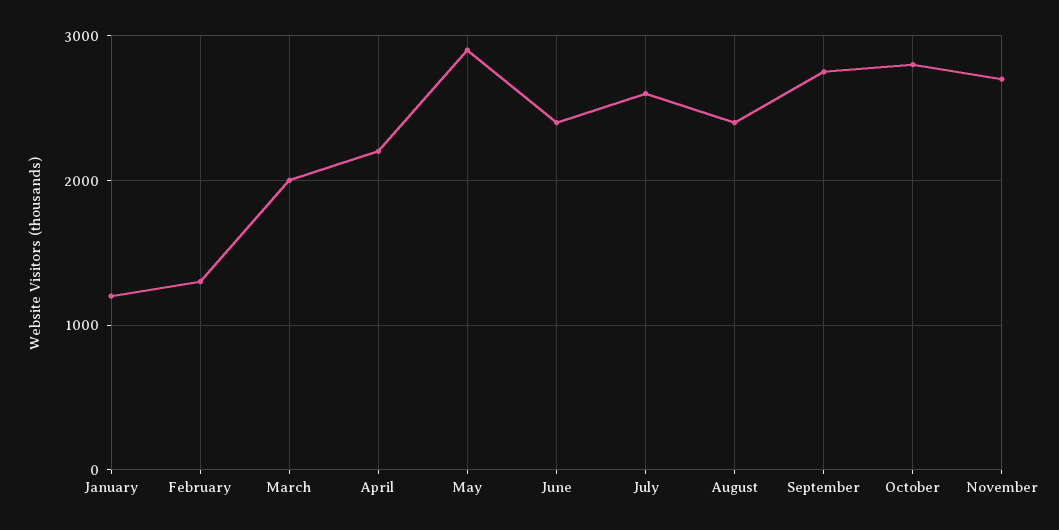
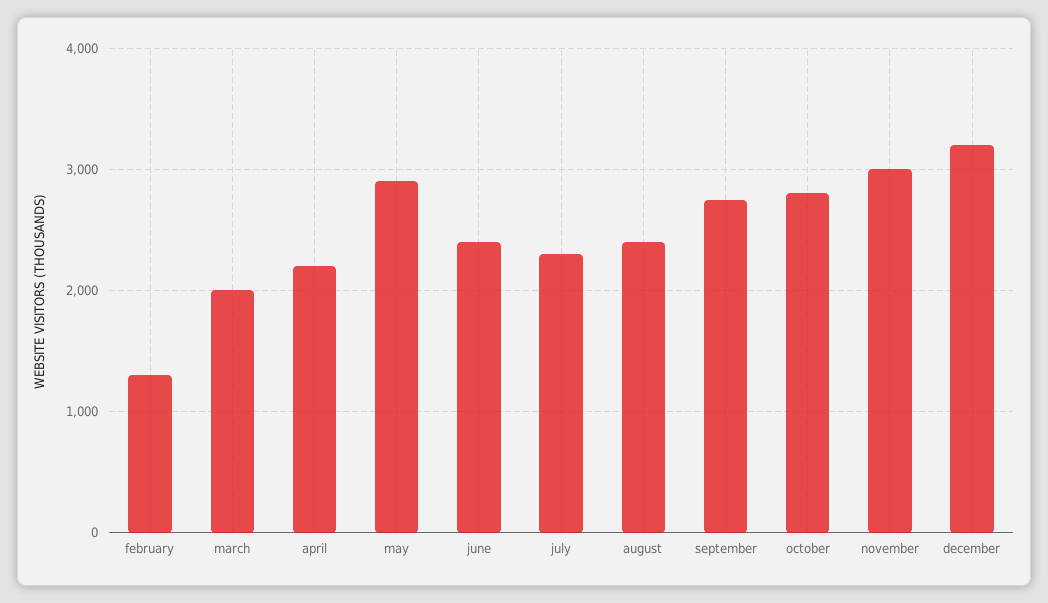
January: 1200 -> none
July: 2600 -> 2300
November: 2700 -> 3000
december: none -> 3200

